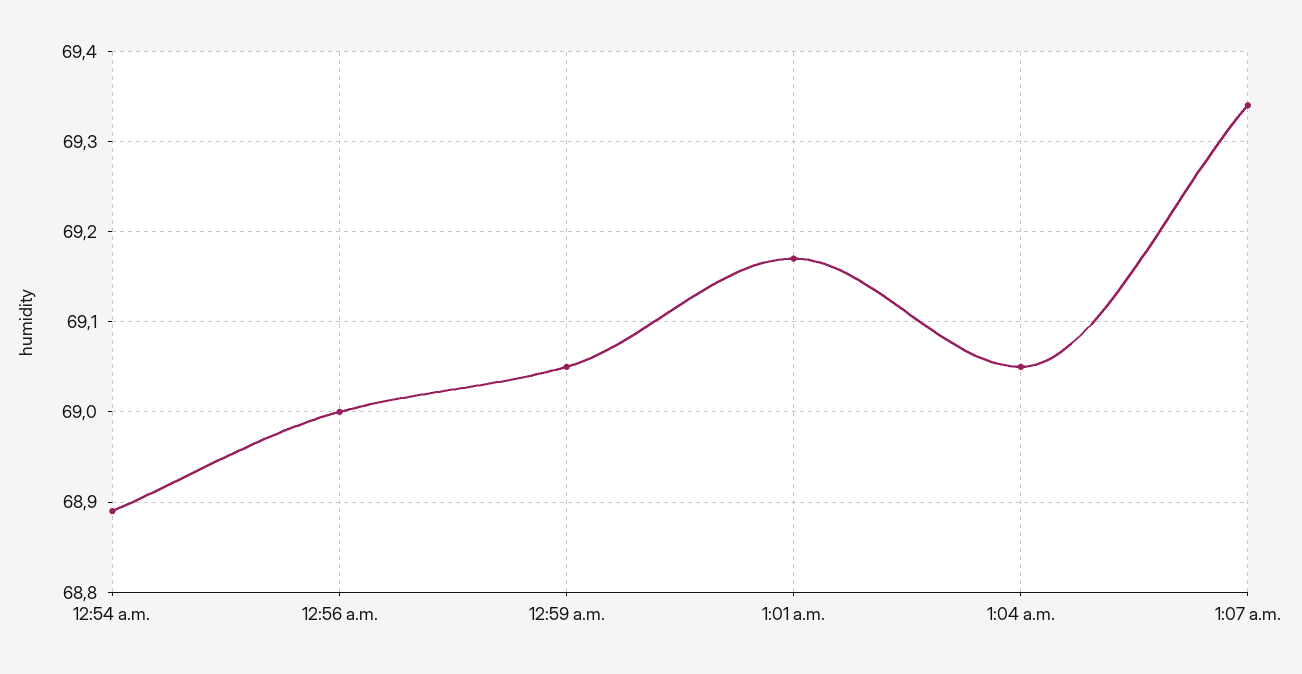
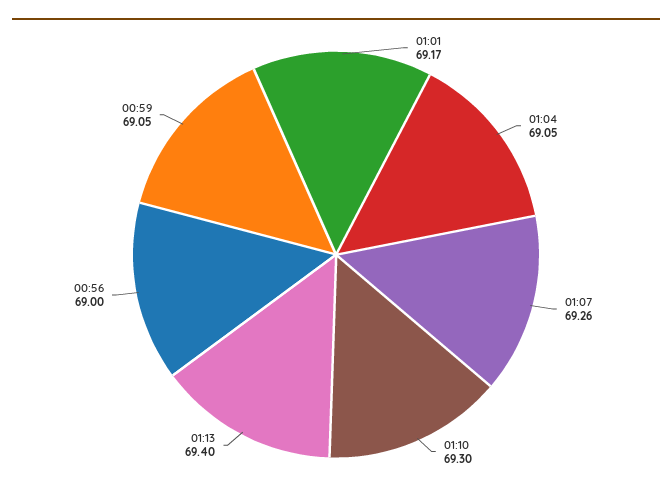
12:54 a.m.: 68.89 -> none
1:07 a.m.: 69.34 -> 69.26
01:10: none -> 69.3
01:13: none -> 69.4

